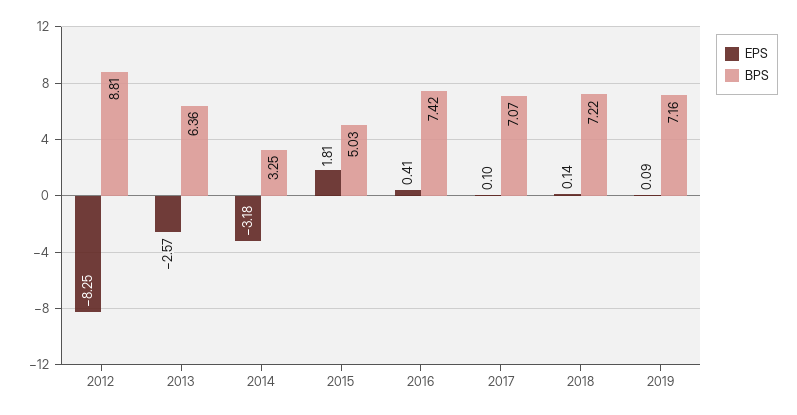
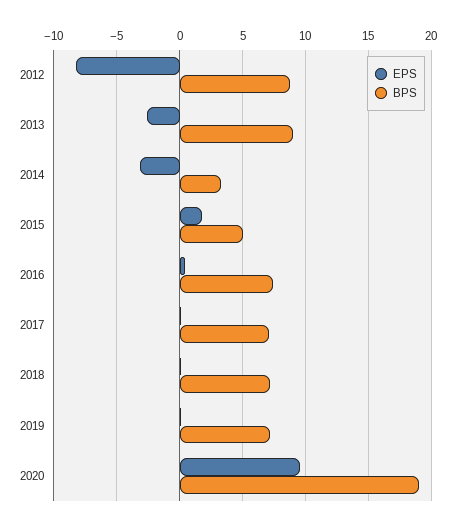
BPS, 2013: 6.36 -> 9
EPS, 2020: none -> 9.5
BPS, 2020: none -> 19

